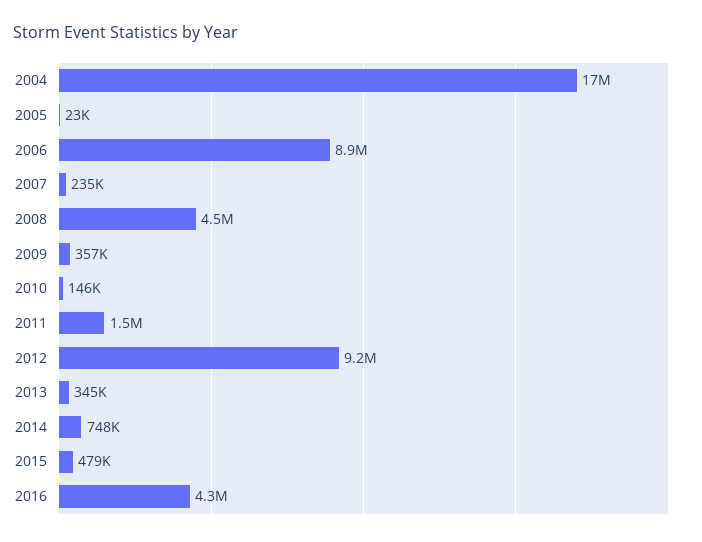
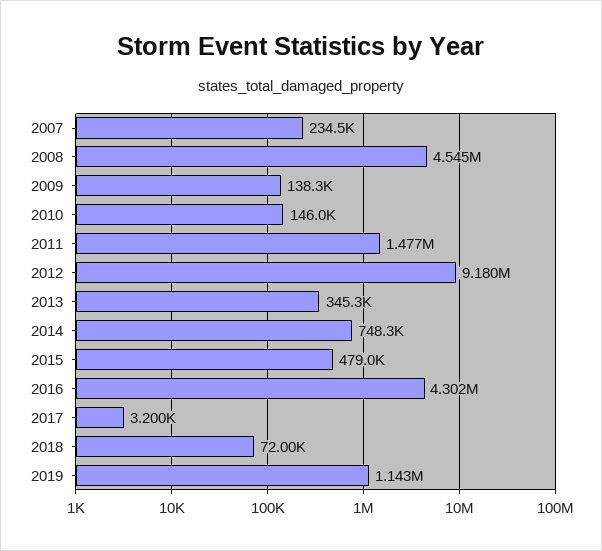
2004: 17000000 -> none
2005: 23000 -> none
2006: 8900000 -> none
2009: 357000 -> 138300
2017: none -> 3200
2018: none -> 72000
2019: none -> 1143000

